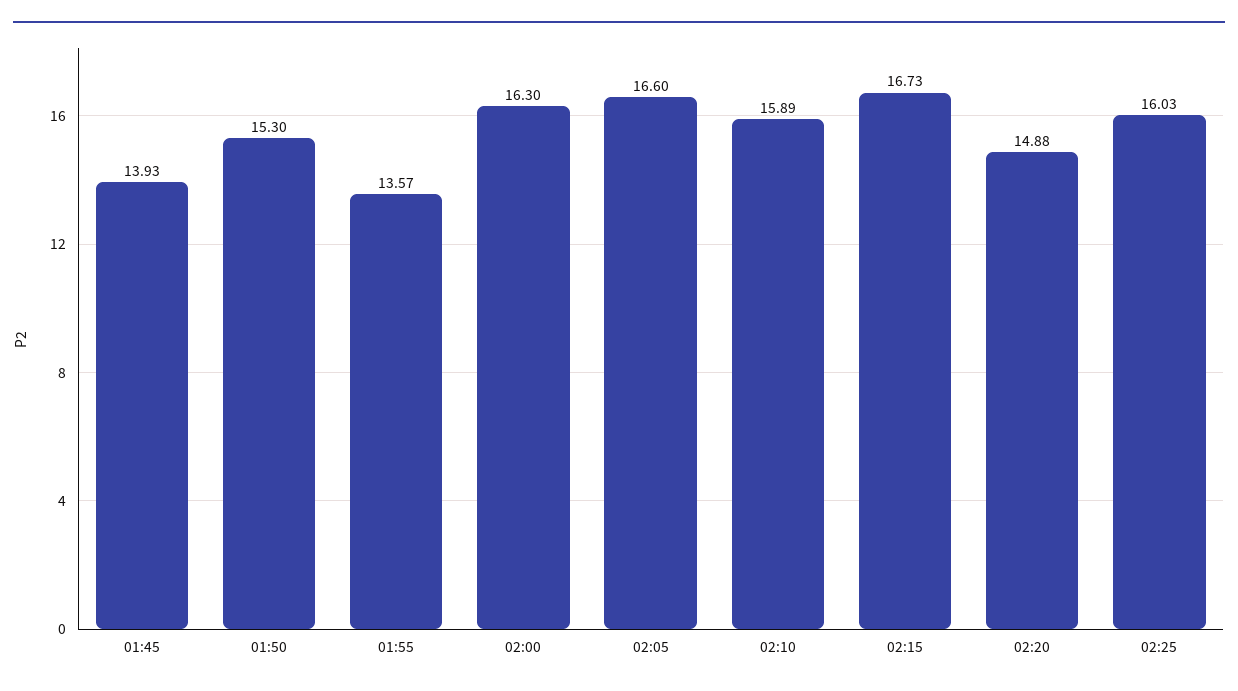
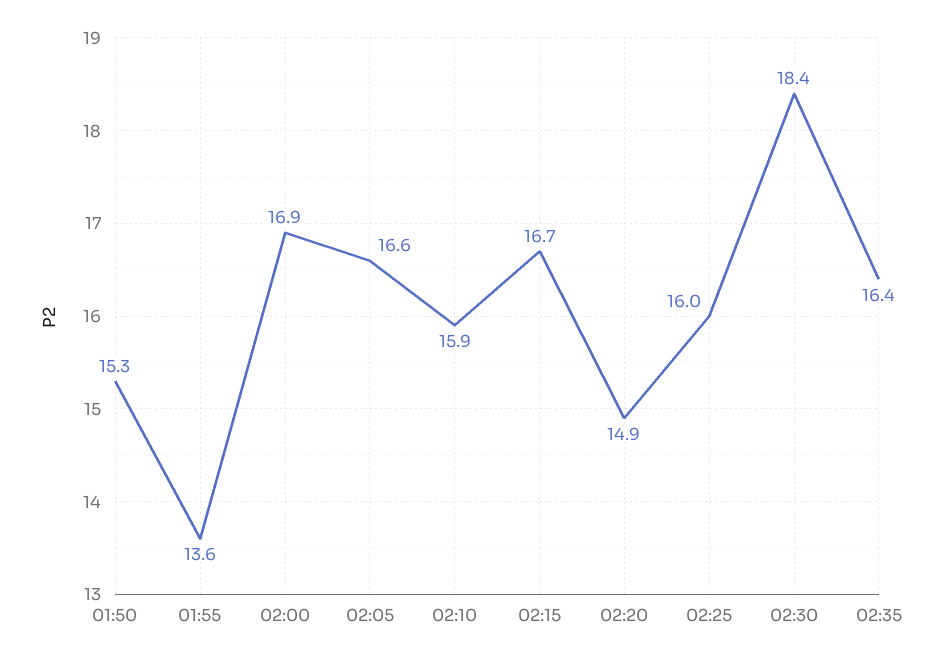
01:45: 13.93 -> none
02:00: 16.3 -> 16.9
02:30: none -> 18.4
02:35: none -> 16.4

